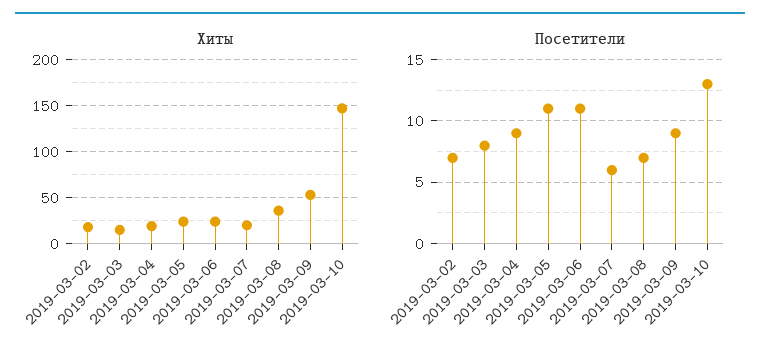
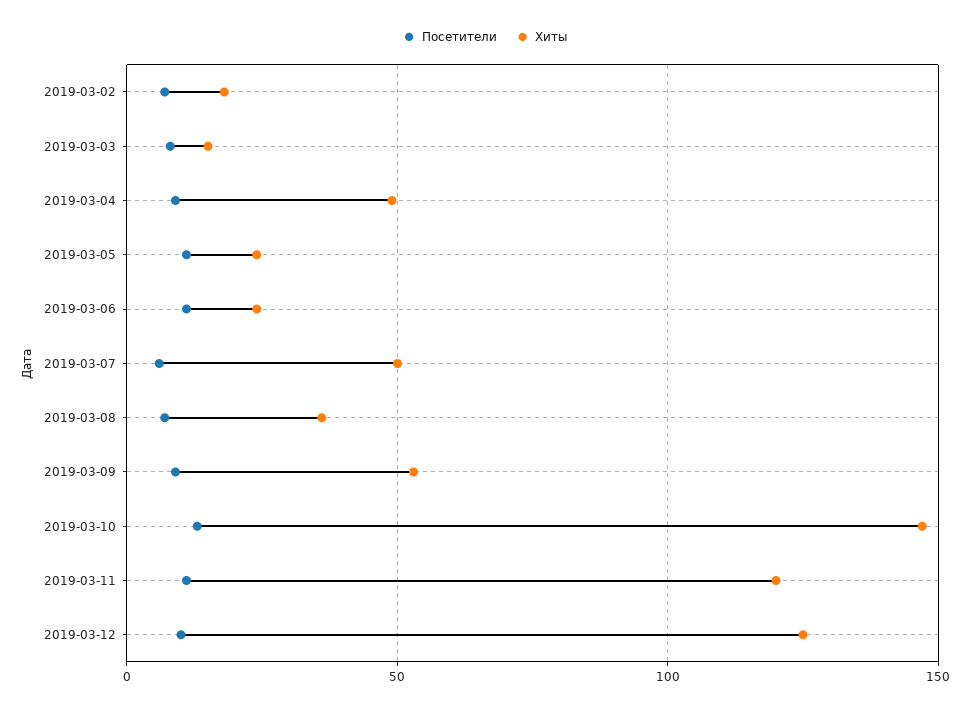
Хиты, 2019-03-04: 20 -> 50
Хиты, 2019-03-07: 20 -> 50
Посетители, 2019-03-11: none -> 10
Хиты, 2019-03-11: none -> 120
Посетители, 2019-03-12: none -> 10
Хиты, 2019-03-12: none -> 125

